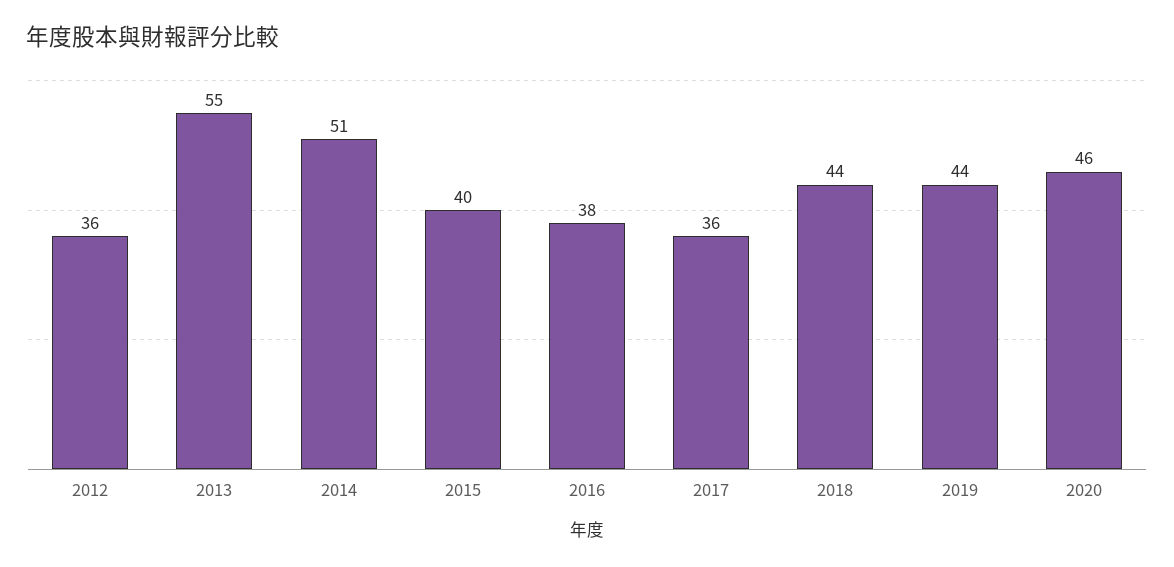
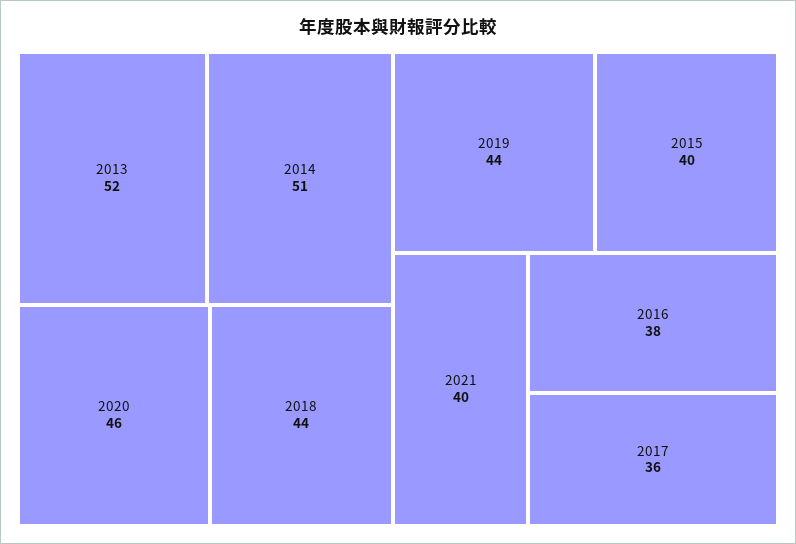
2012: 36 -> none
2013: 55 -> 52
2021: none -> 40

